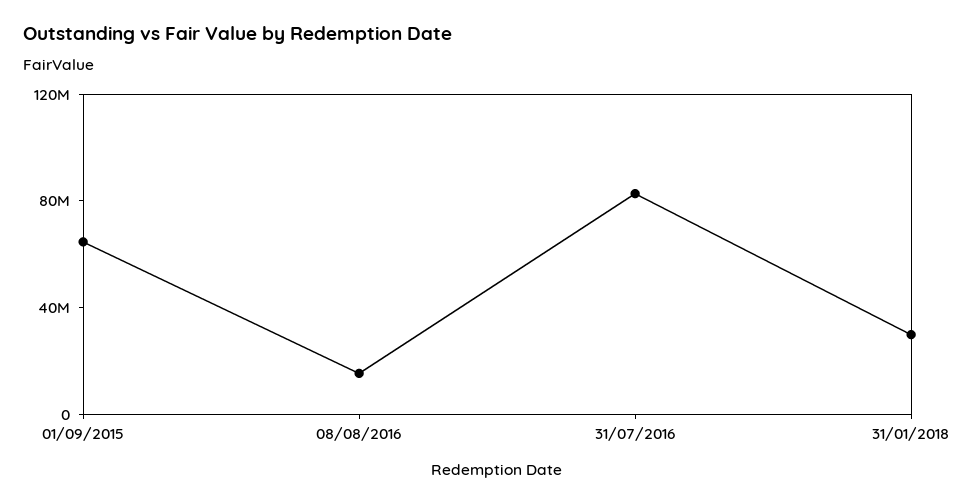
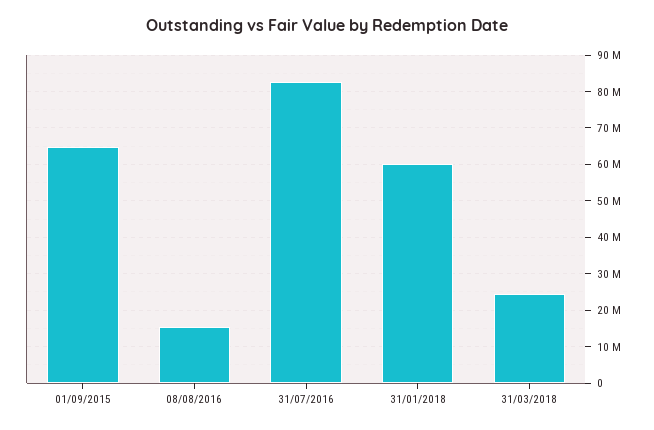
31/01/2018: 30000000 -> 60000000
31/03/2018: none -> 24000000

